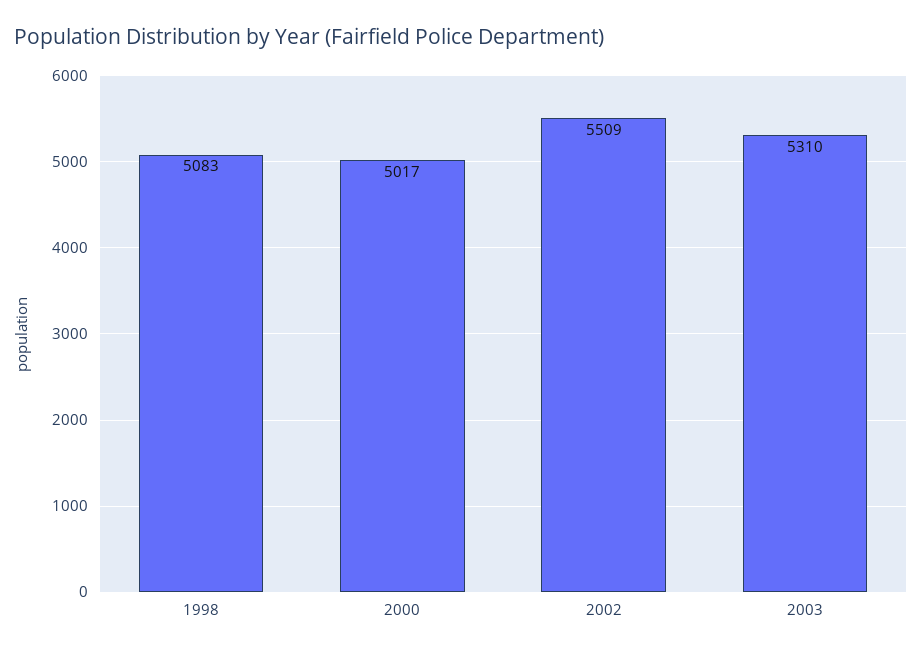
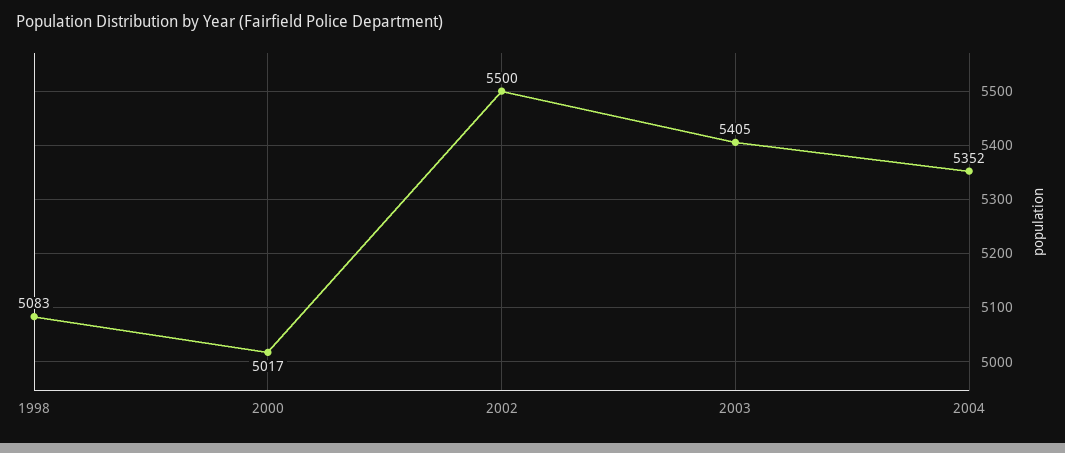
2002: 5509 -> 5500
2003: 5310 -> 5405
2004: none -> 5352

